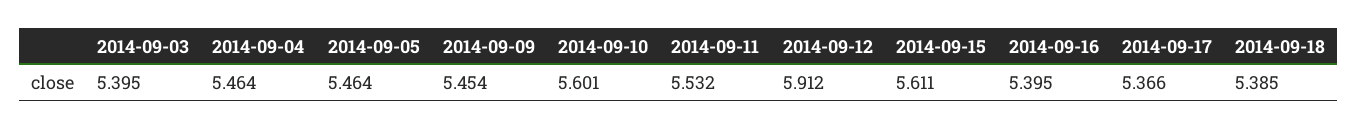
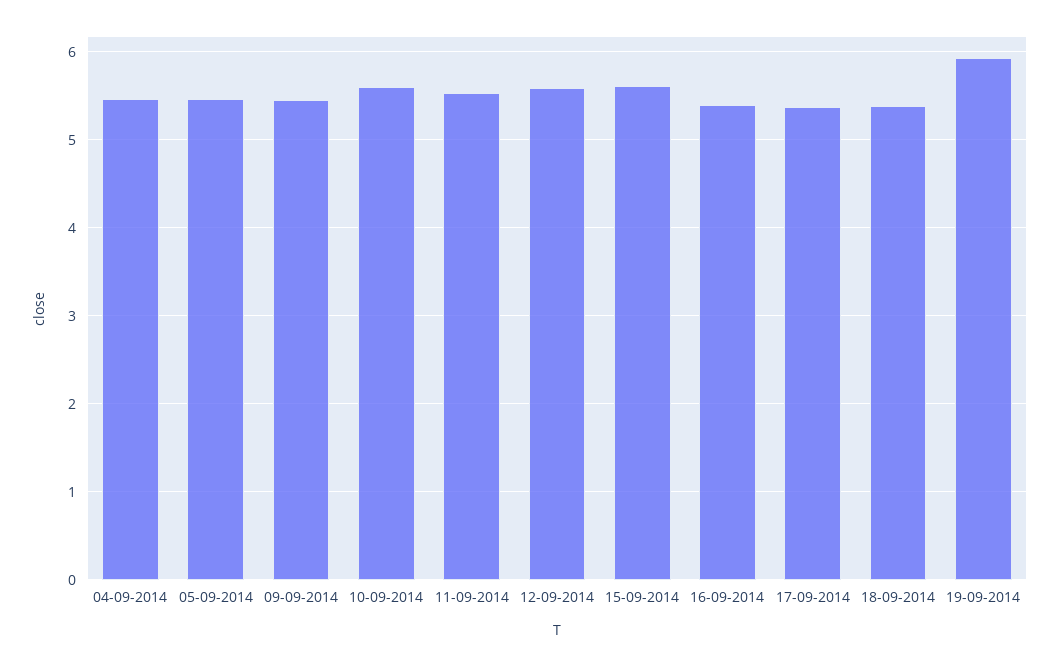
2014-09-03: 5.395 -> none
2014-09-12: 5.912 -> 5.6
19-09-2014: none -> 5.9

